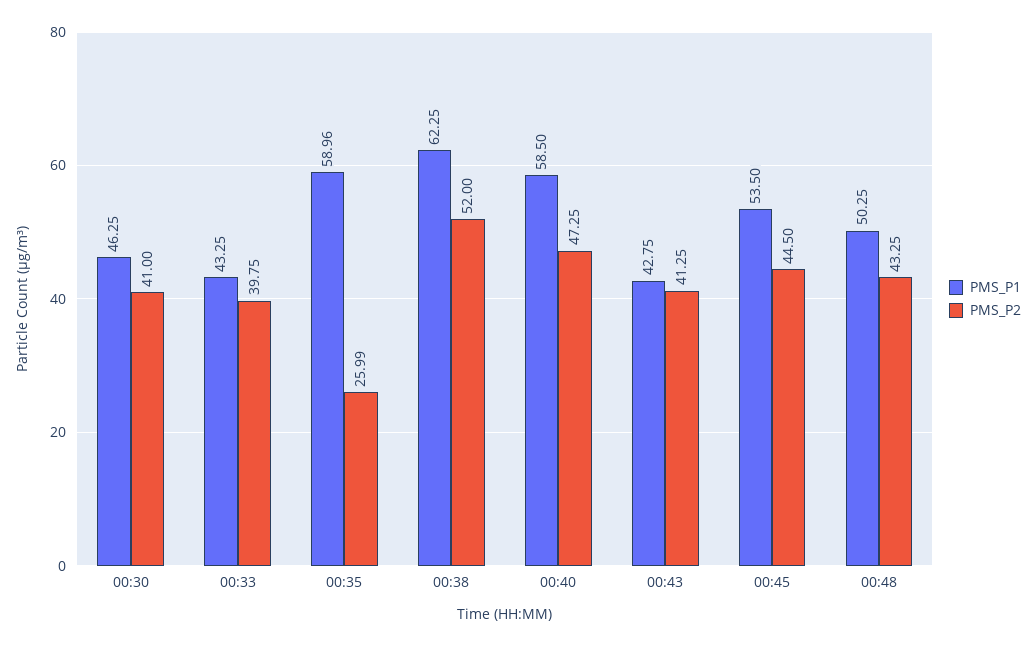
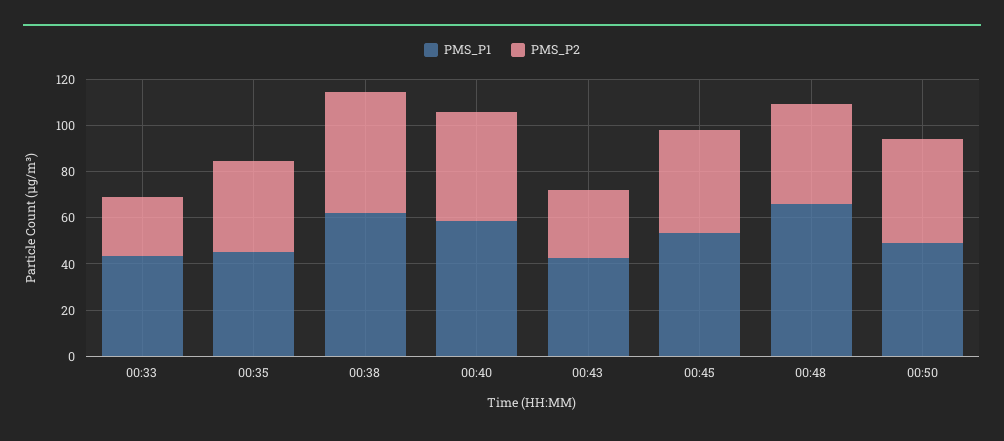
PMS_P1, 00:30: 46.25 -> none
PMS_P2, 00:30: 41 -> none
PMS_P2, 00:33: 39.75 -> 25
PMS_P1, 00:35: 58.96 -> 45
PMS_P2, 00:35: 25.99 -> 40
PMS_P2, 00:43: 41.25 -> 30
PMS_P1, 00:48: 50.25 -> 65
PMS_P1, 00:50: none -> 50
PMS_P2, 00:50: none -> 45

